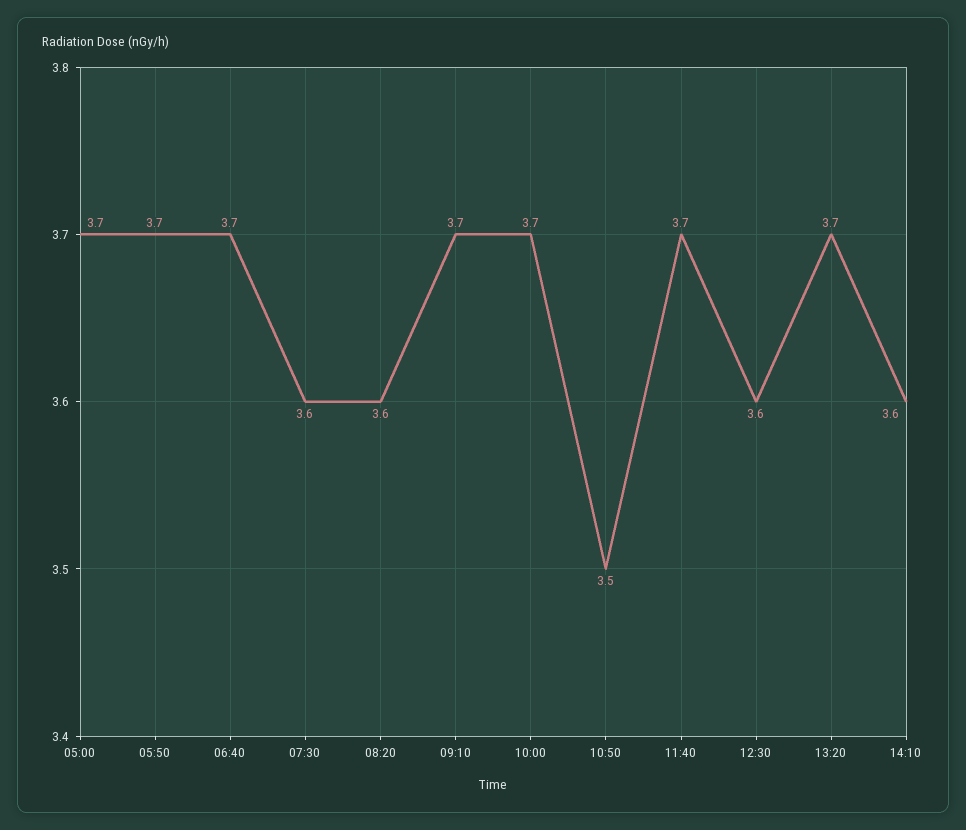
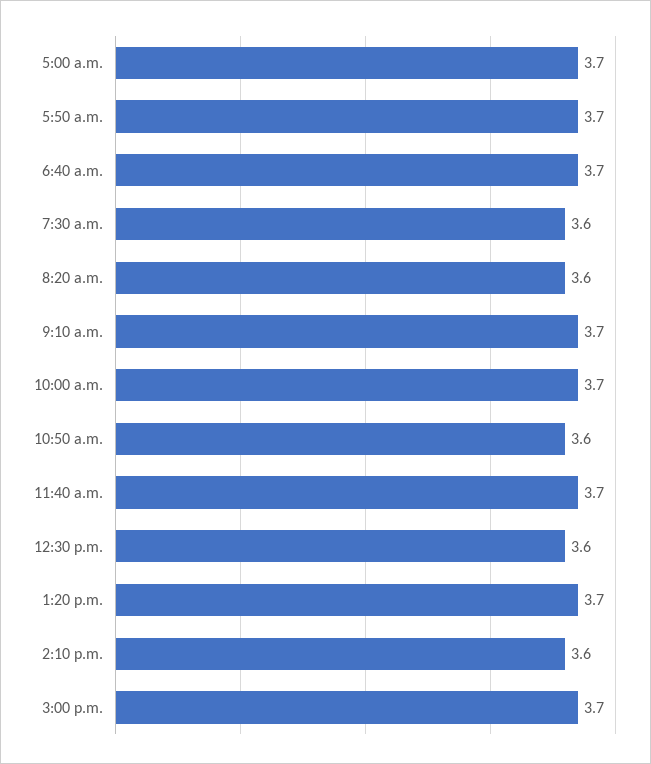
10:50: 3.5 -> 3.6
3:00 p.m.: none -> 3.7

